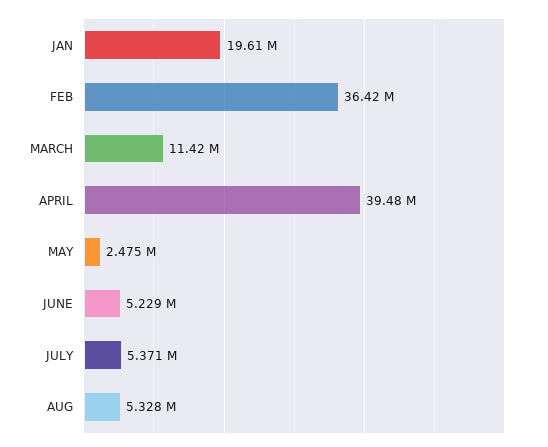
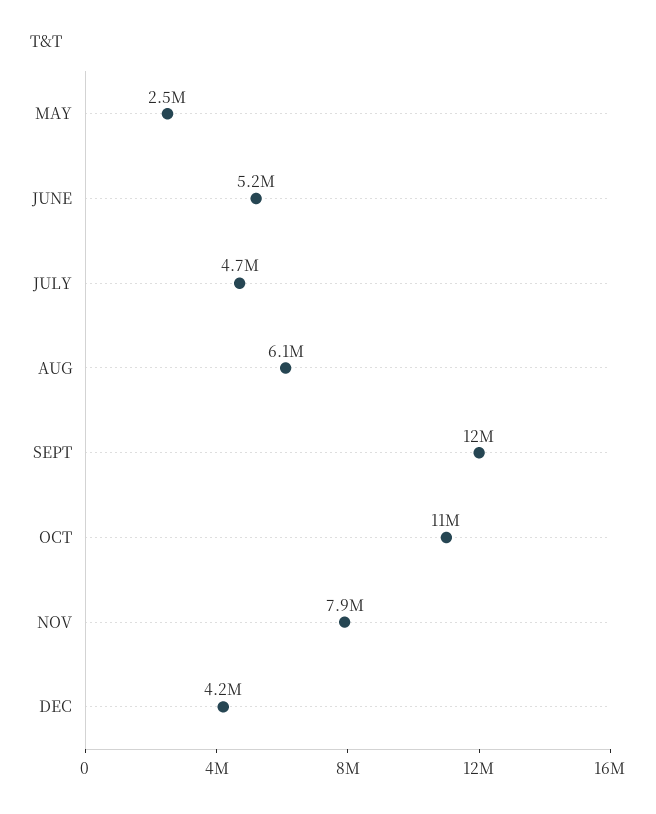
JAN: 19610000 -> none
FEB: 36420000 -> none
MARCH: 11420000 -> none
APRIL: 39480000 -> none
JULY: 5371000 -> 4700000
AUG: 5328000 -> 6100000
SEPT: none -> 12000000
OCT: none -> 11000000
NOV: none -> 7900000
DEC: none -> 4200000

